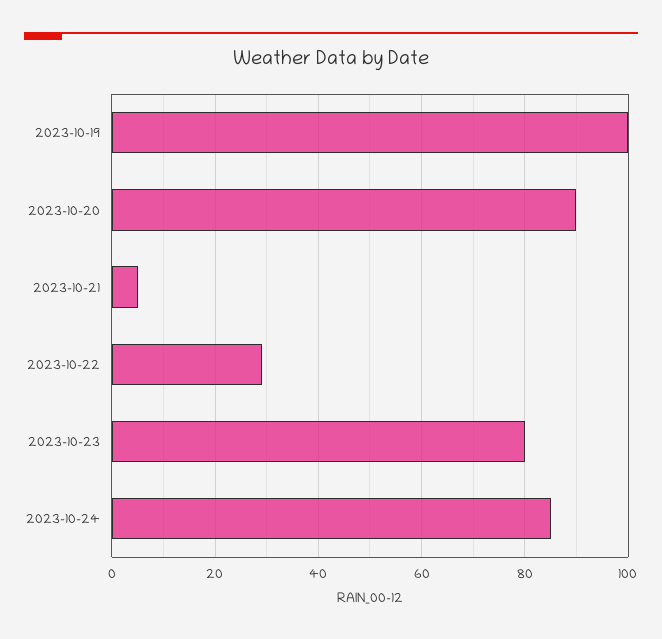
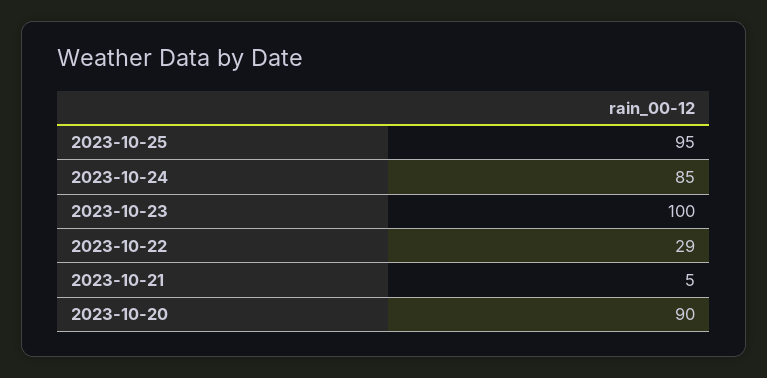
2023-10-19: 100 -> none
2023-10-23: 80 -> 100
2023-10-25: none -> 95

